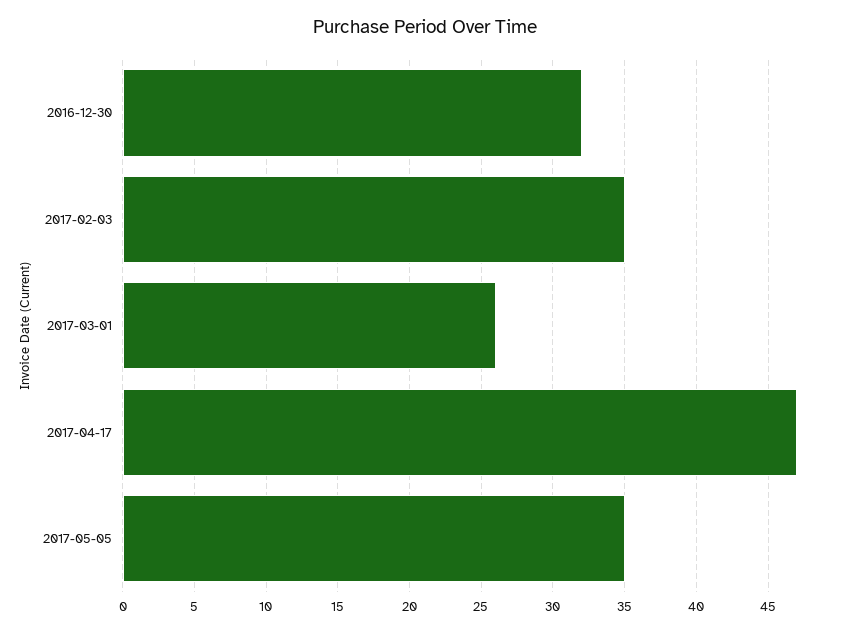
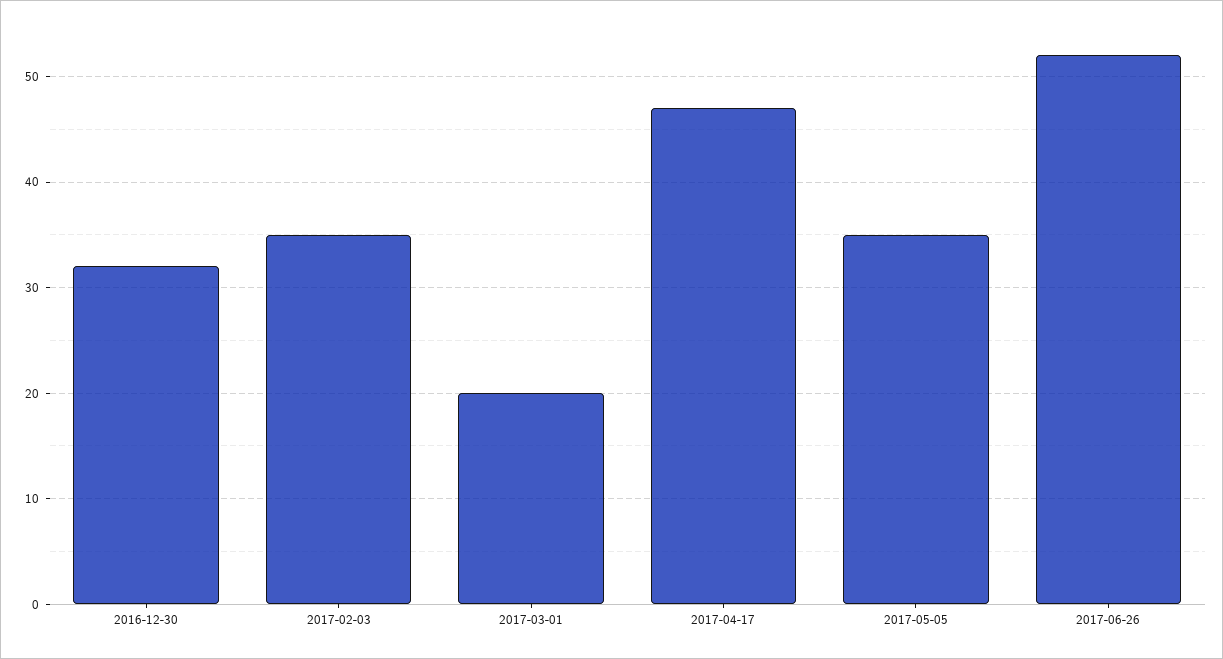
2017-03-01: 26 -> 20
2017-06-26: none -> 52

